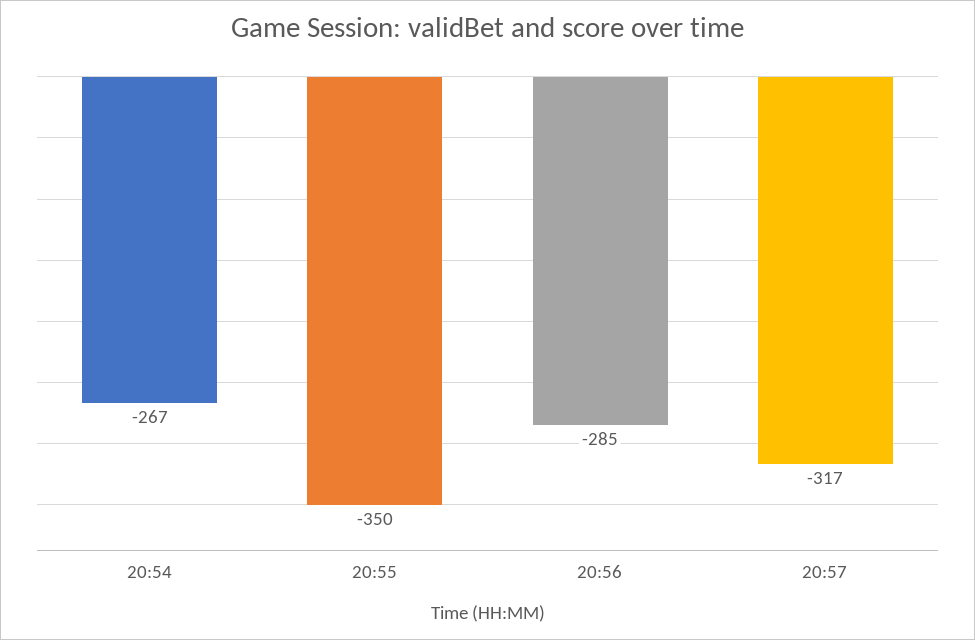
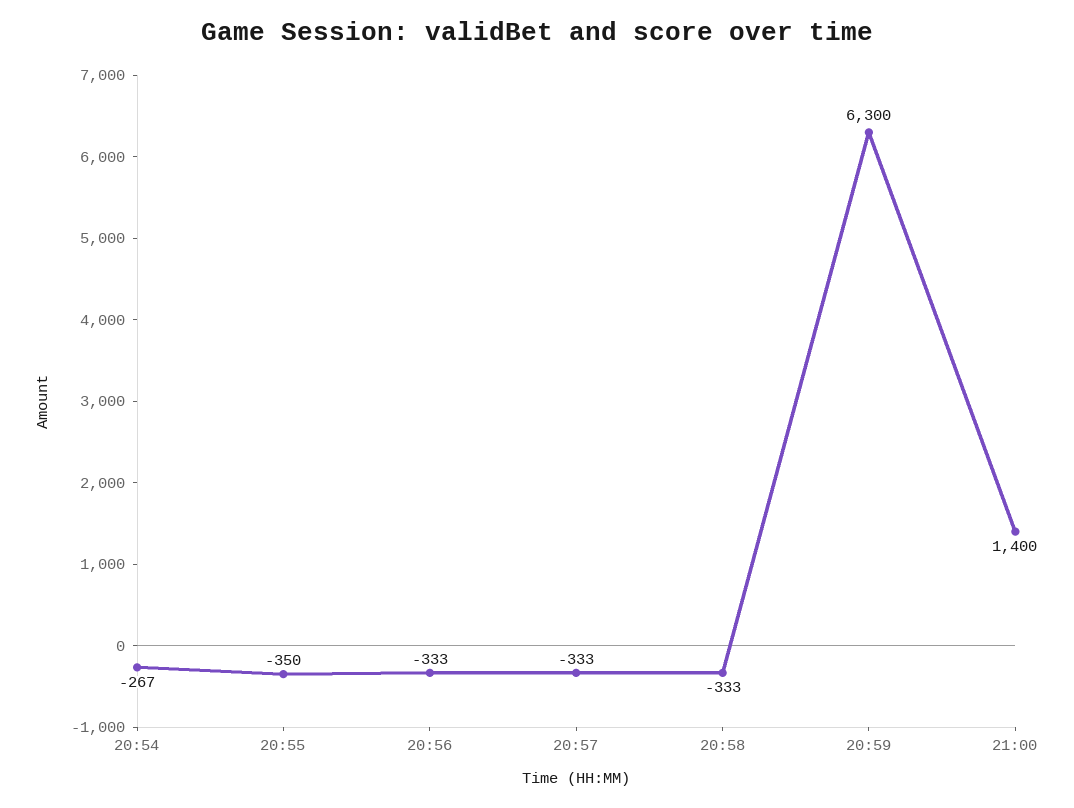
20:56: -285 -> -333
20:57: -317 -> -333
20:58: none -> -333
20:59: none -> 6300
21:00: none -> 1400

